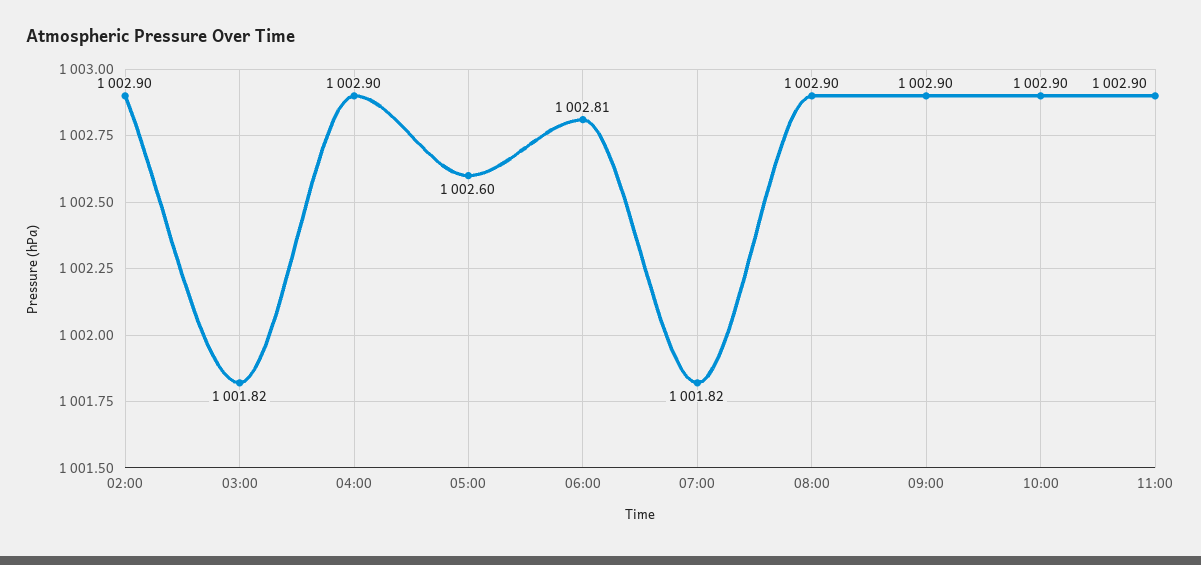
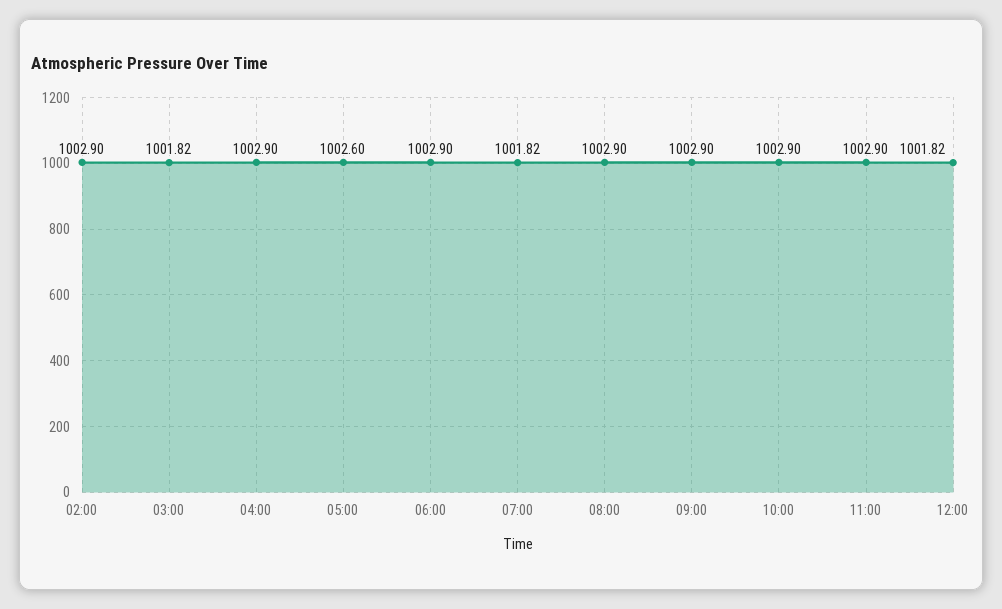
06:00: 1002.81 -> 1002.9
12:00: none -> 1001.82

